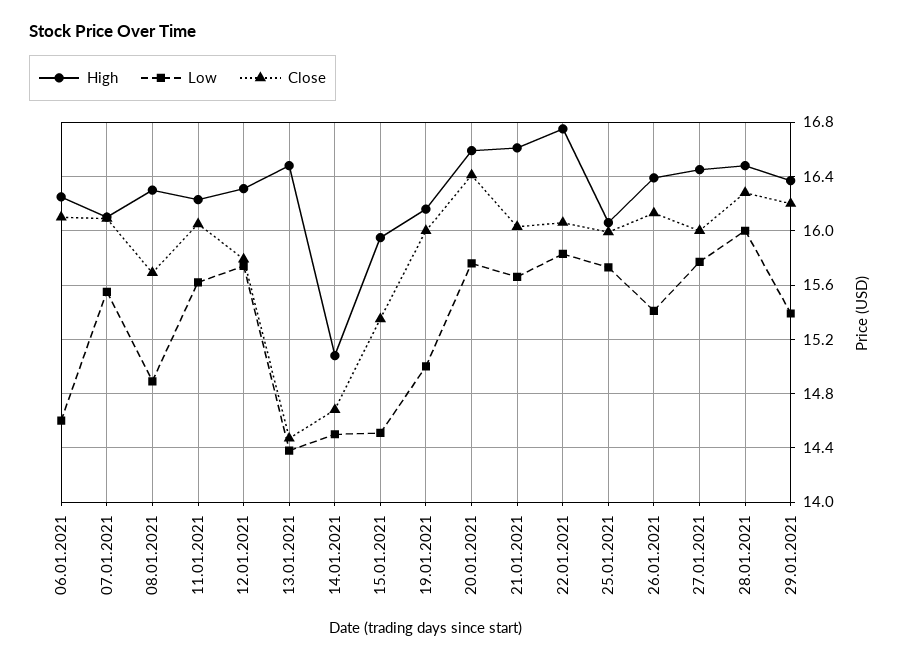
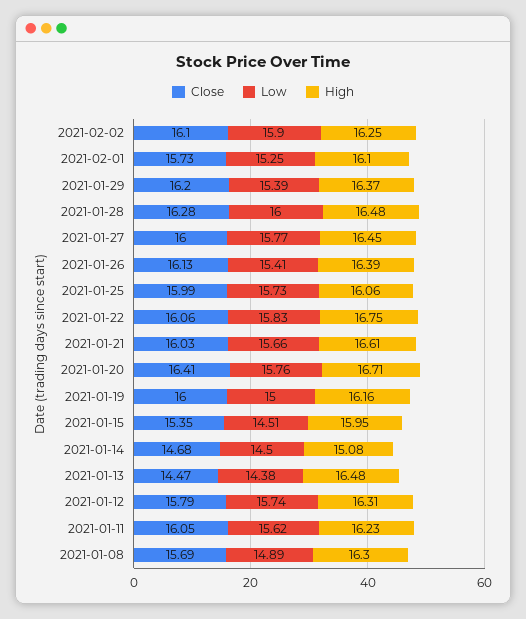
High, 06.01.2021: 16.25 -> none
Low, 06.01.2021: 14.6 -> none
Close, 06.01.2021: 16.1 -> none
High, 07.01.2021: 16.1 -> none
Low, 07.01.2021: 15.55 -> none
Close, 07.01.2021: 16.1 -> none
High, 20.01.2021: 16.6 -> 16.71
Close, 2021-02-02: none -> 16.1
Low, 2021-02-02: none -> 15.9
High, 2021-02-02: none -> 16.25
Close, 2021-02-01: none -> 15.73
Low, 2021-02-01: none -> 15.25
High, 2021-02-01: none -> 16.1

